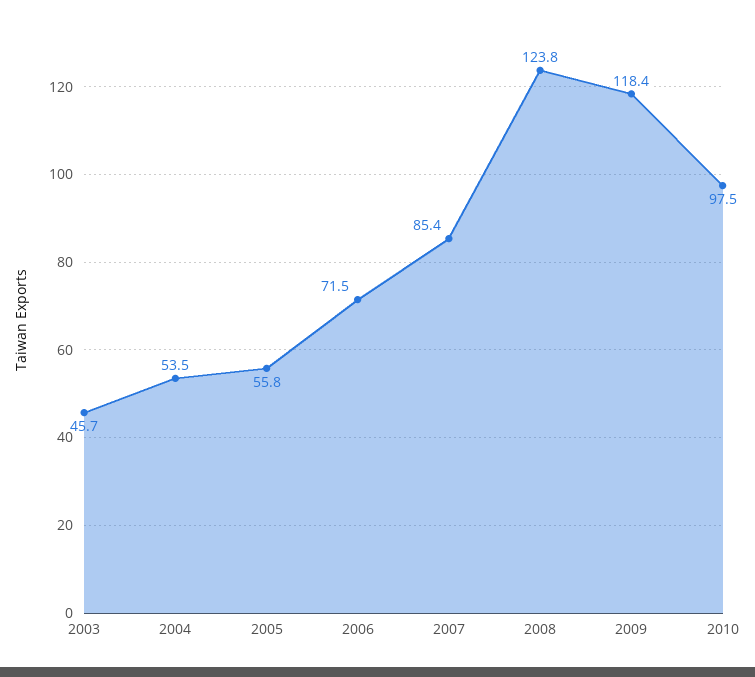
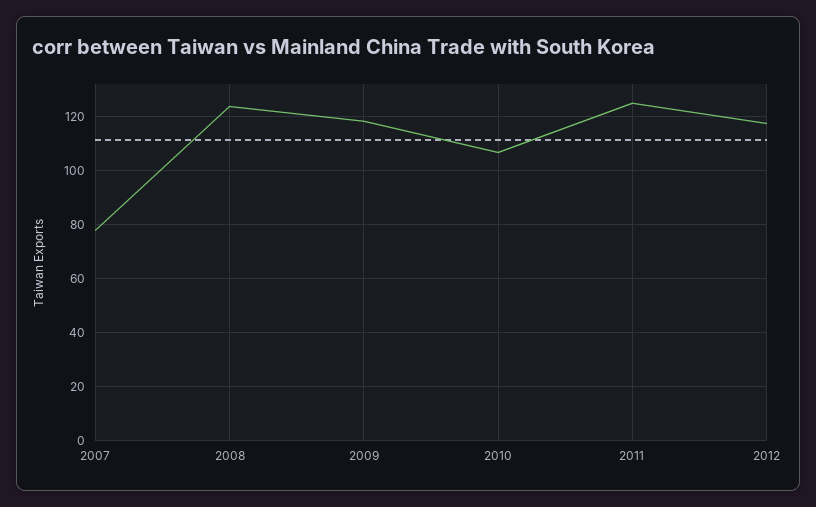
2003: 45.7 -> none
2004: 53.5 -> none
2005: 55.8 -> none
2006: 71.5 -> none
2007: 85.4 -> 77.5
2010: 97.5 -> 107.5
2011: none -> 125
2012: none -> 117.5

